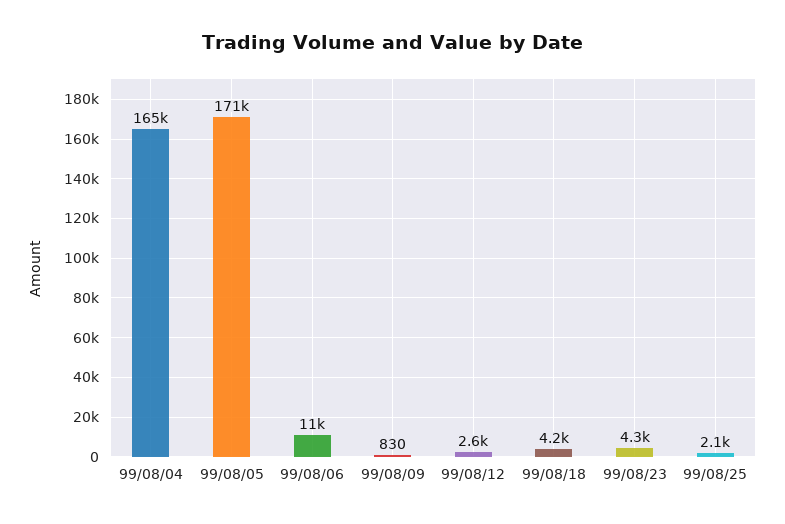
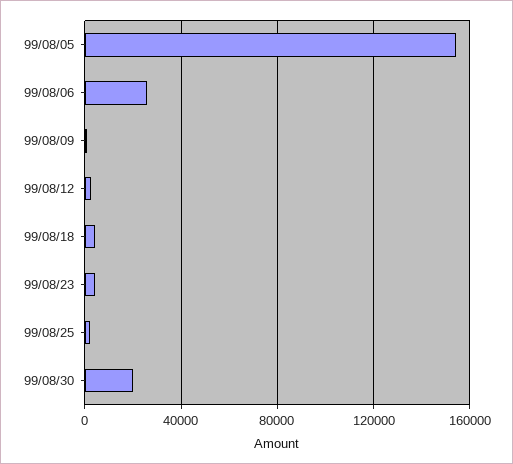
99/08/04: 165000 -> none
99/08/05: 171000 -> 155000
99/08/06: 11000 -> 25000
99/08/30: none -> 20000

